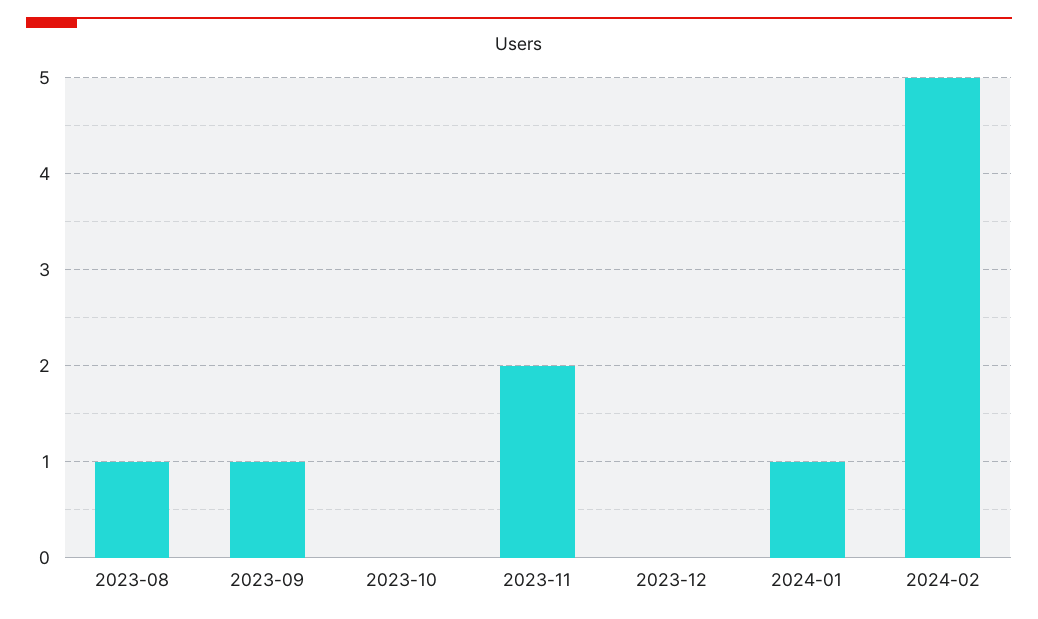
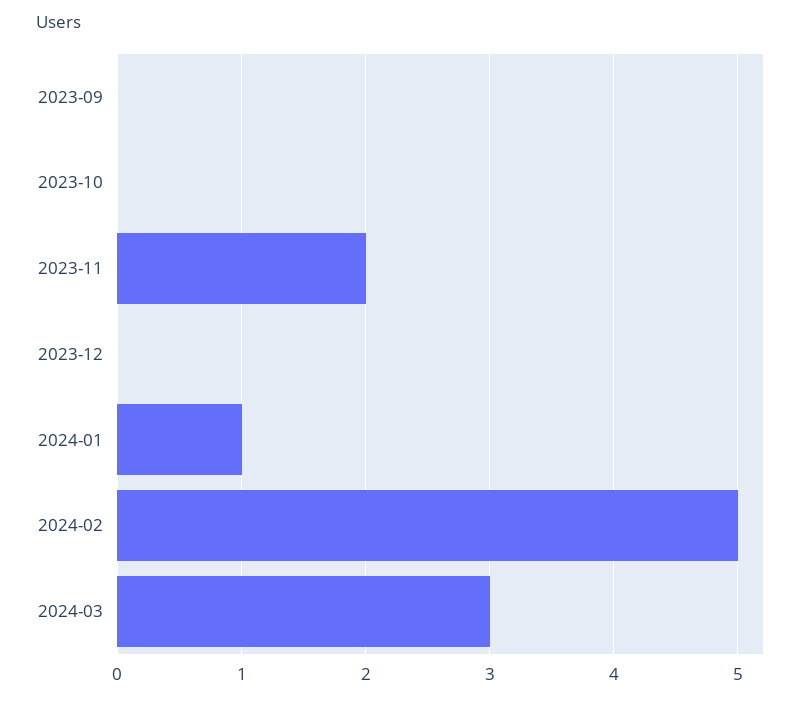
2023-08: 1 -> none
2023-09: 1 -> 0
2024-03: none -> 3

